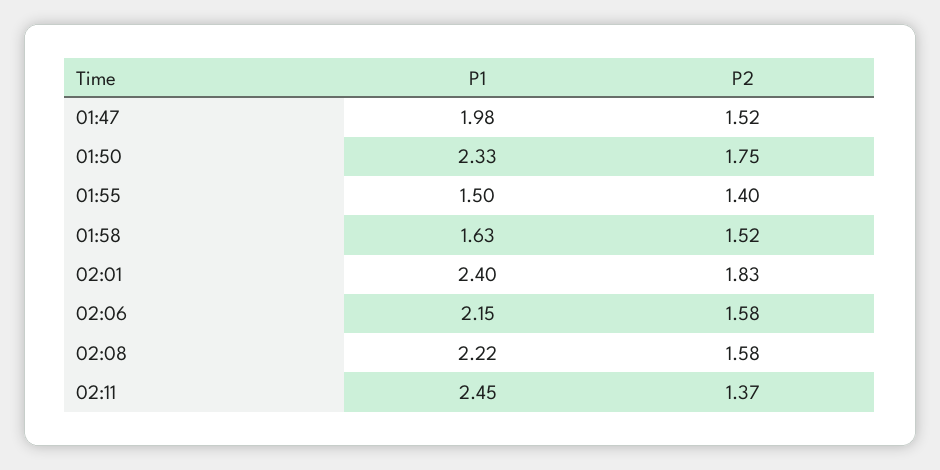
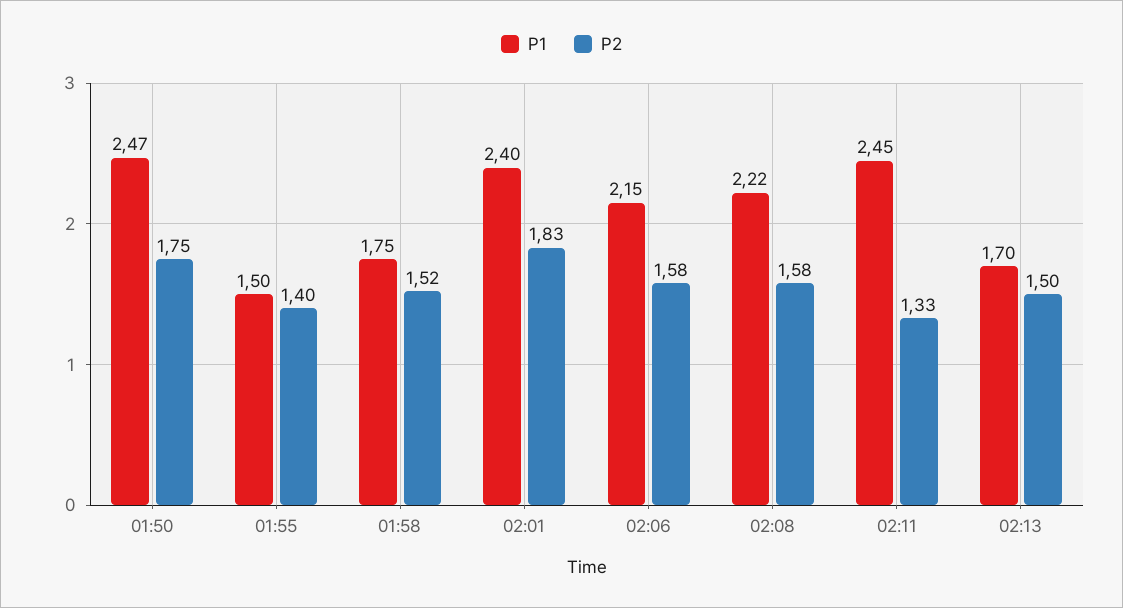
P1, 01:47: 1.98 -> none
P2, 01:47: 1.52 -> none
P1, 01:50: 2.33 -> 2.47
P1, 01:58: 1.63 -> 1.75
P2, 02:11: 1.37 -> 1.33
P1, 02:13: none -> 1.7
P2, 02:13: none -> 1.5

